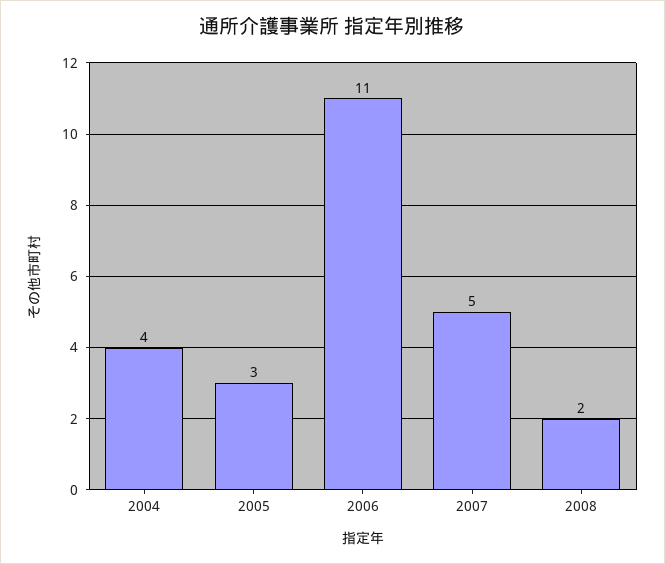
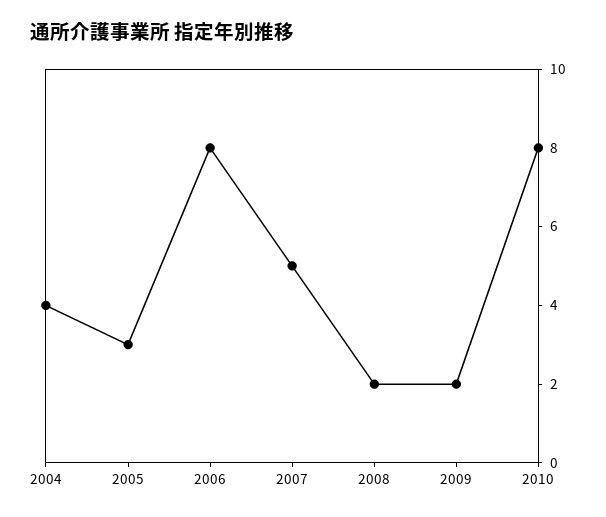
2006: 11 -> 8
2009: none -> 2
2010: none -> 8

